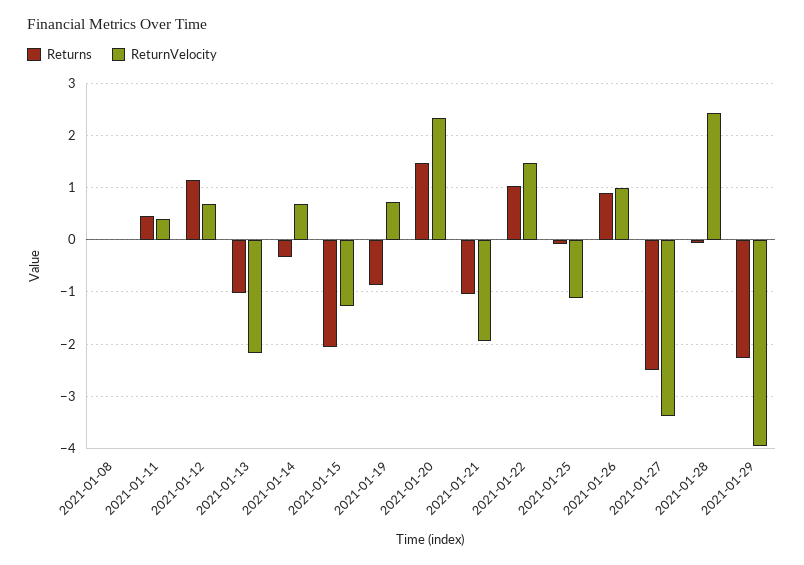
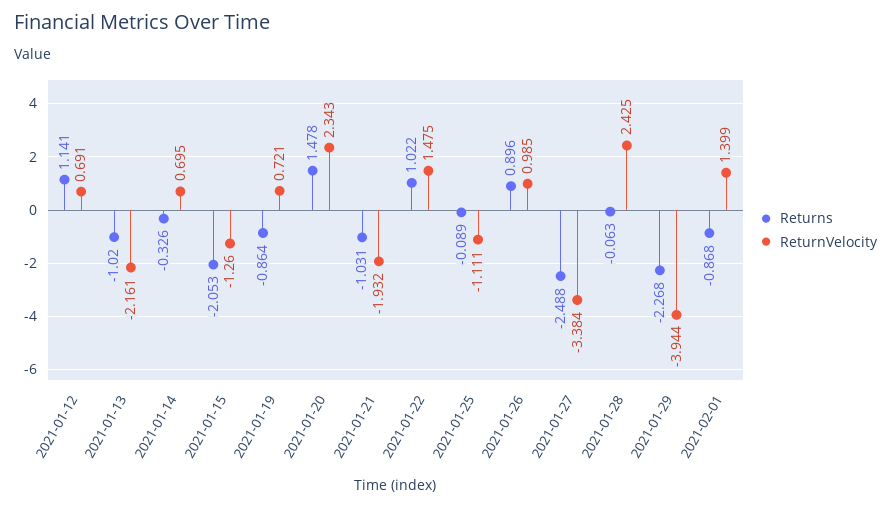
Returns, 2021-01-08: 0 -> none
ReturnVelocity, 2021-01-08: 0 -> none
Returns, 2021-01-11: 0.4 -> none
ReturnVelocity, 2021-01-11: 0.4 -> none
Returns, 2021-02-01: none -> -0.868
ReturnVelocity, 2021-02-01: none -> 1.399

